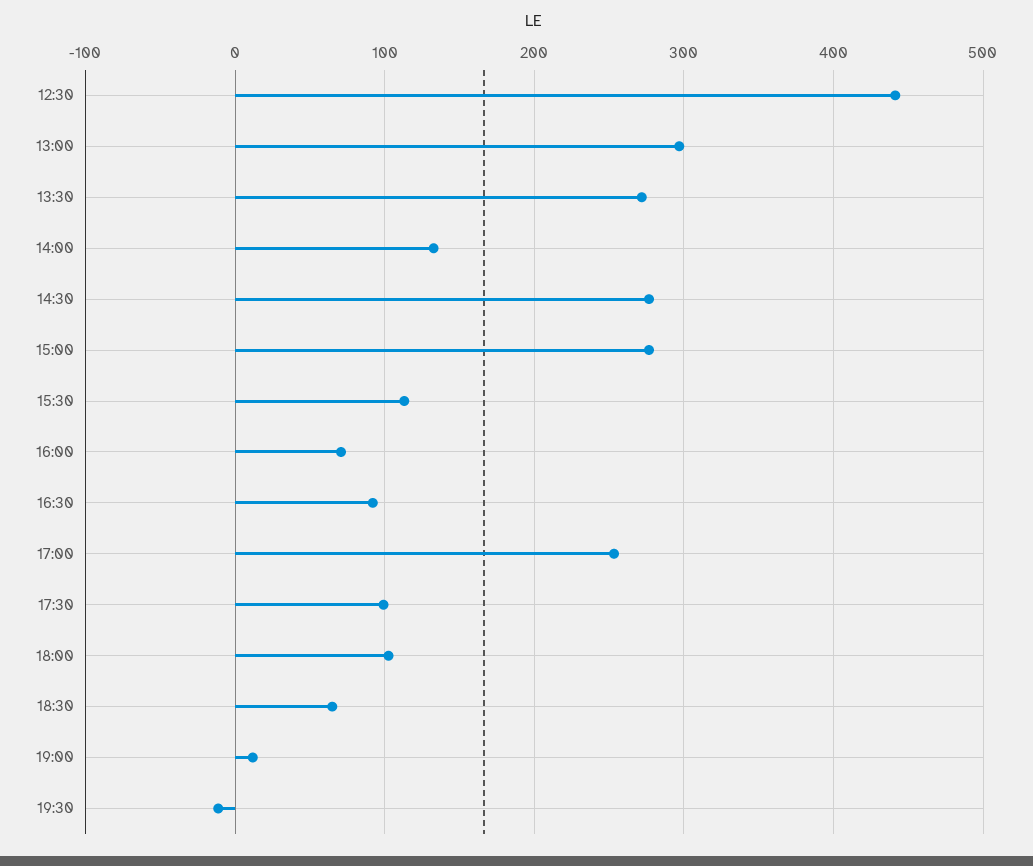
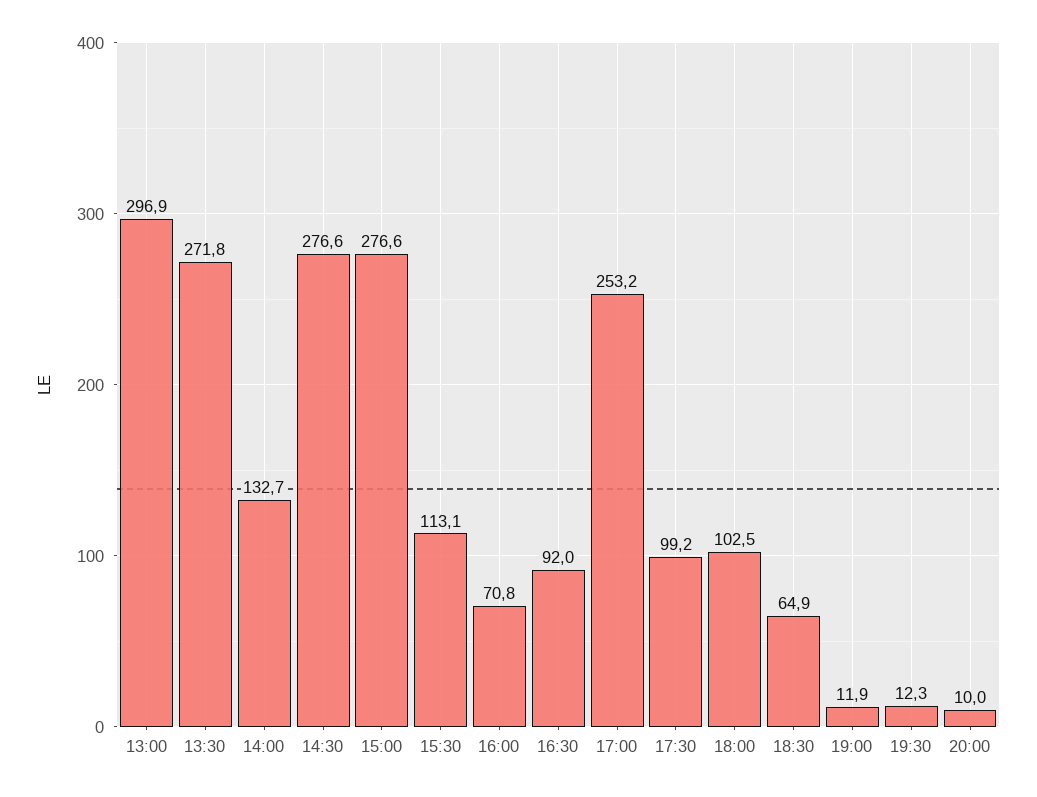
12:30: 440 -> none
19:30: -10 -> 12.3
20:00: none -> 10

